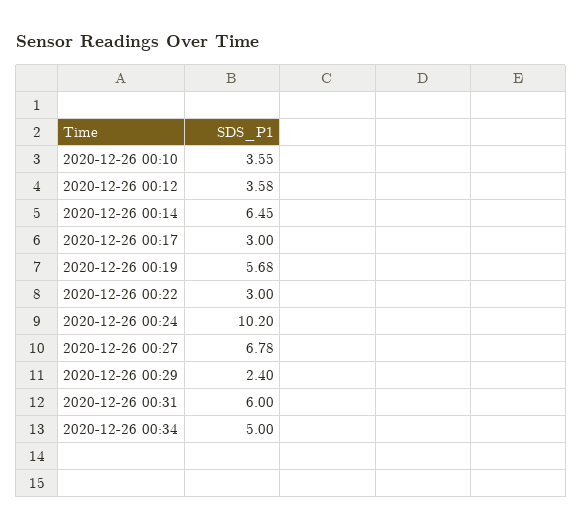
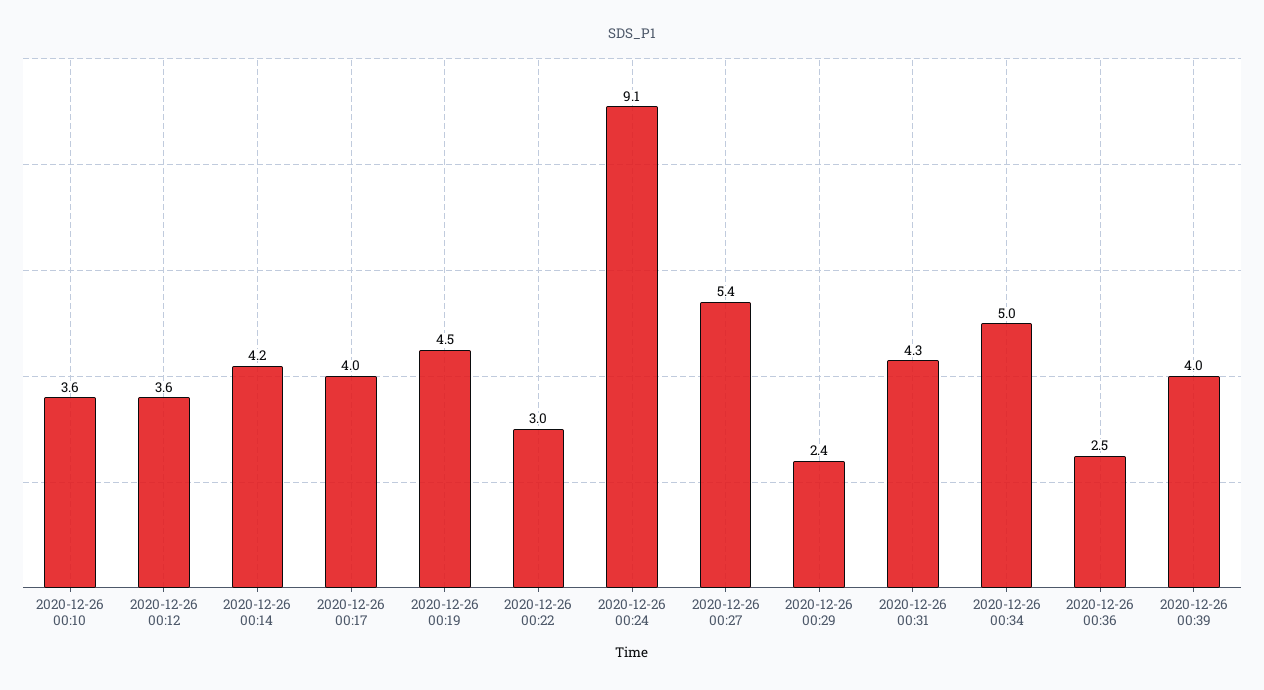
2020-12-26 00:14: 6.45 -> 4.2
2020-12-26 00:17: 3 -> 4
2020-12-26 00:19: 5.68 -> 4.5
2020-12-26 00:24: 10.2 -> 9.1
2020-12-26 00:27: 6.78 -> 5.4
2020-12-26 00:31: 6 -> 4.3
2020-12-26 00:36: none -> 2.5
2020-12-26 00:39: none -> 4

